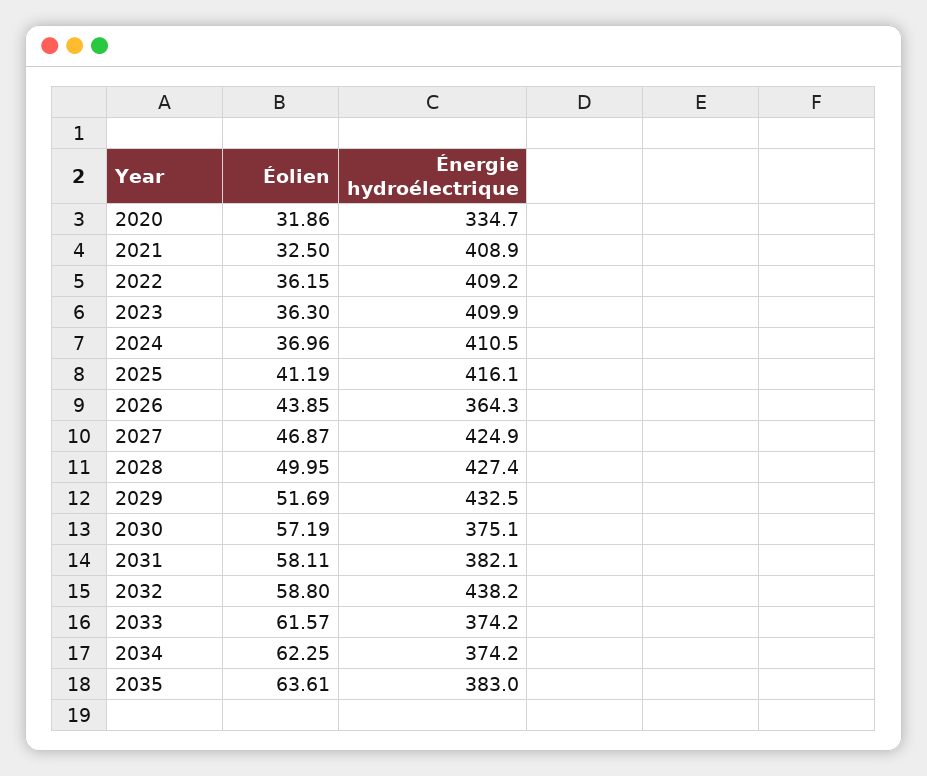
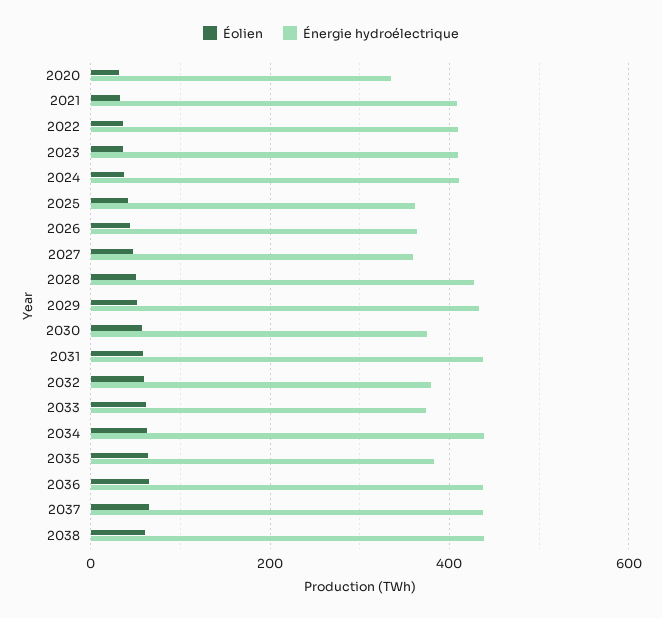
Énergie hydroélectrique, 2025: 416.1 -> 360
Énergie hydroélectrique, 2027: 424.9 -> 360
Énergie hydroélectrique, 2031: 382.1 -> 440
Énergie hydroélectrique, 2032: 438.2 -> 380
Énergie hydroélectrique, 2034: 374.2 -> 440
Éolien, 2036: none -> 60
Énergie hydroélectrique, 2036: none -> 440
Éolien, 2037: none -> 60
Énergie hydroélectrique, 2037: none -> 440
Éolien, 2038: none -> 60
Énergie hydroélectrique, 2038: none -> 440

